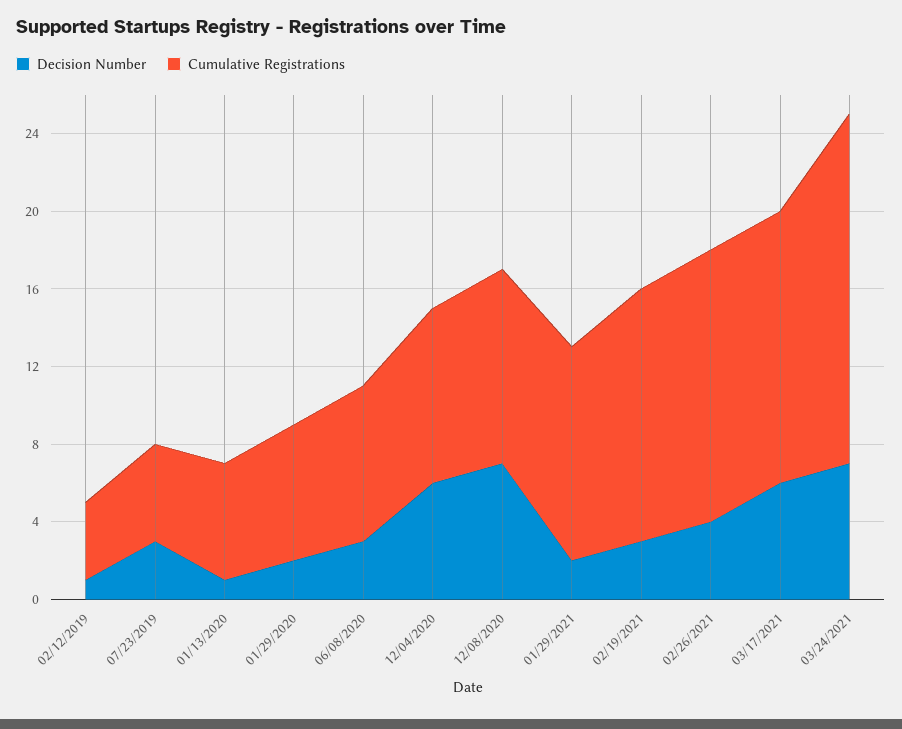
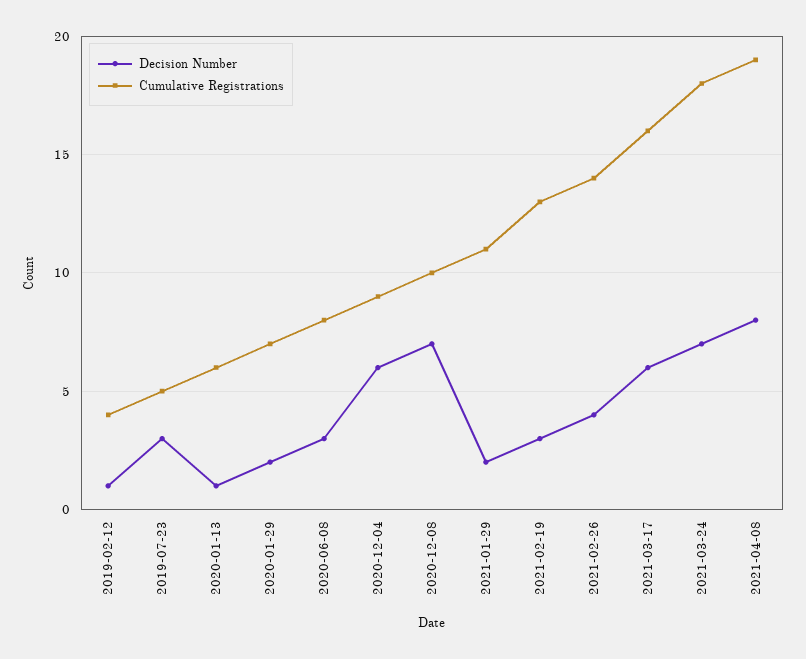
Cumulative Registrations, 03/17/2021: 14 -> 16
Decision Number, 2021-04-08: none -> 8
Cumulative Registrations, 2021-04-08: none -> 19

